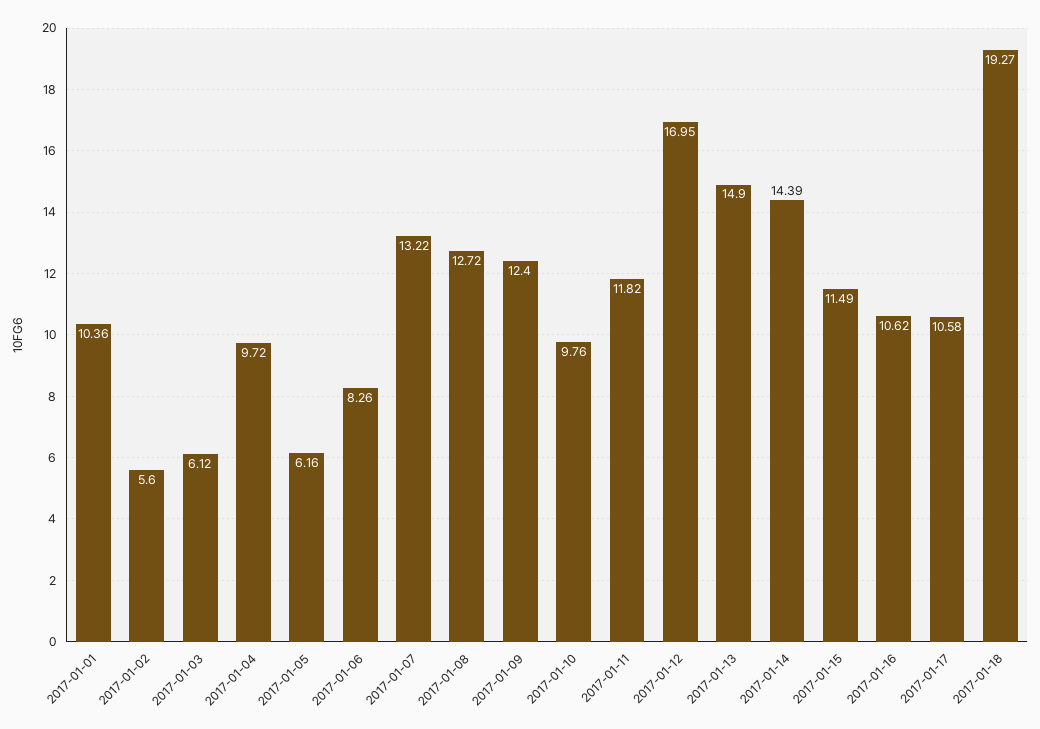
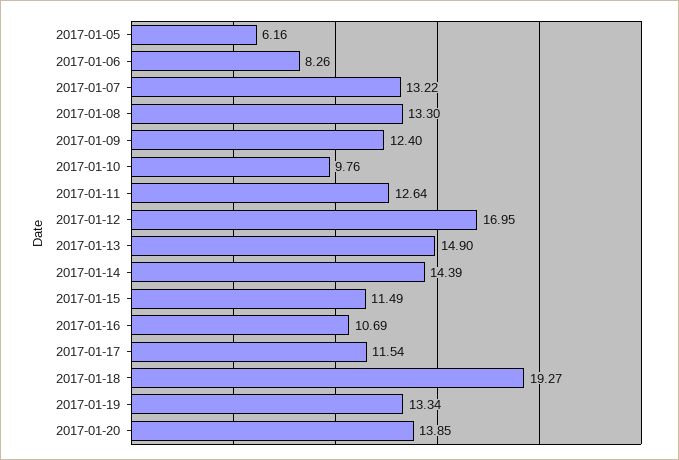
2017-01-01: 10.36 -> none
2017-01-02: 5.6 -> none
2017-01-03: 6.12 -> none
2017-01-04: 9.72 -> none
2017-01-08: 12.72 -> 13.3
2017-01-11: 11.82 -> 12.64
2017-01-16: 10.62 -> 10.69
2017-01-17: 10.58 -> 11.54
2017-01-19: none -> 13.34
2017-01-20: none -> 13.85

